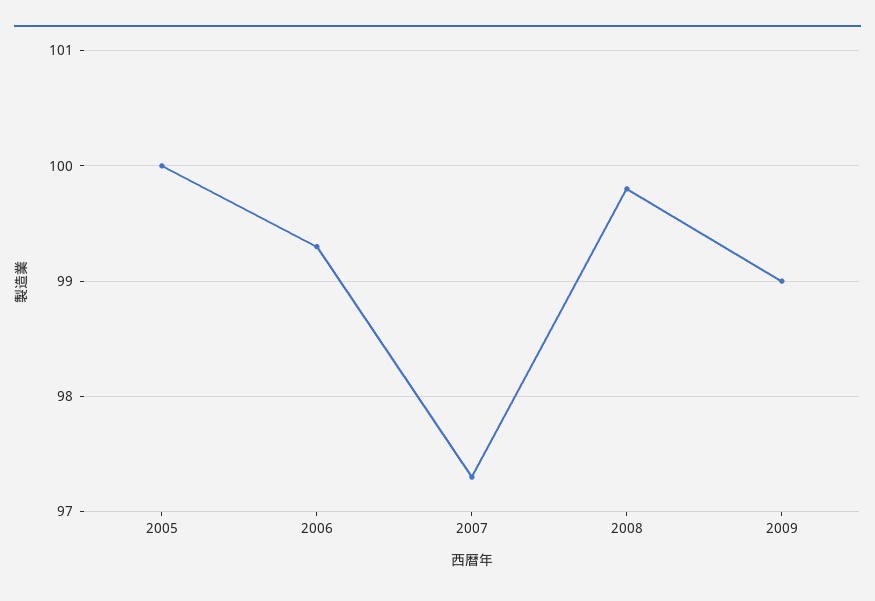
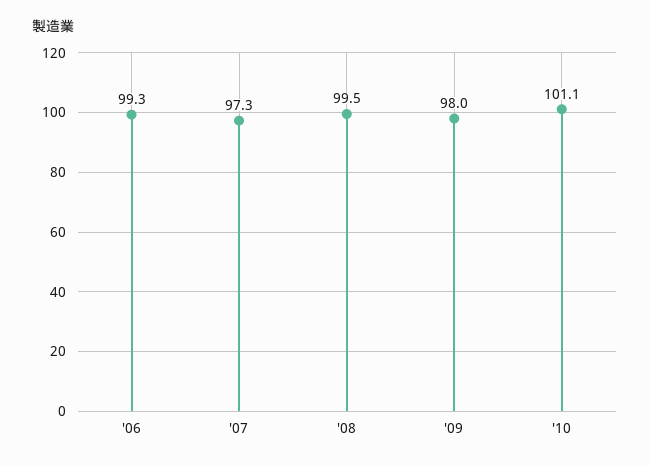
2005: 100 -> none
2008: 99.8 -> 99.5
2009: 99 -> 98
'10: none -> 101.1

